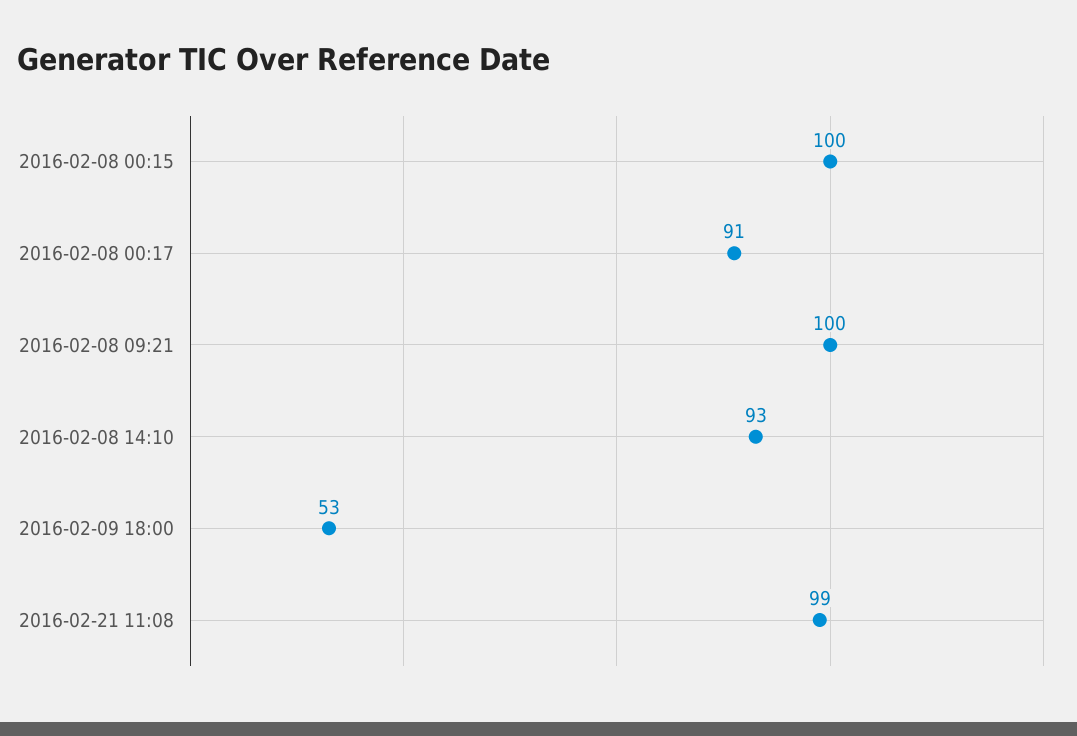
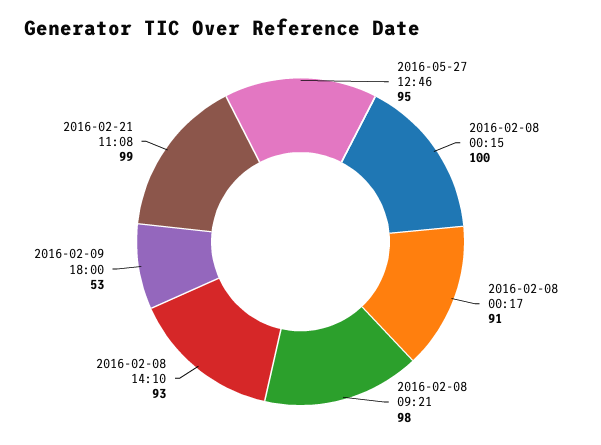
2016-02-08 09:21: 100 -> 98
2016-05-27 12:46: none -> 95

